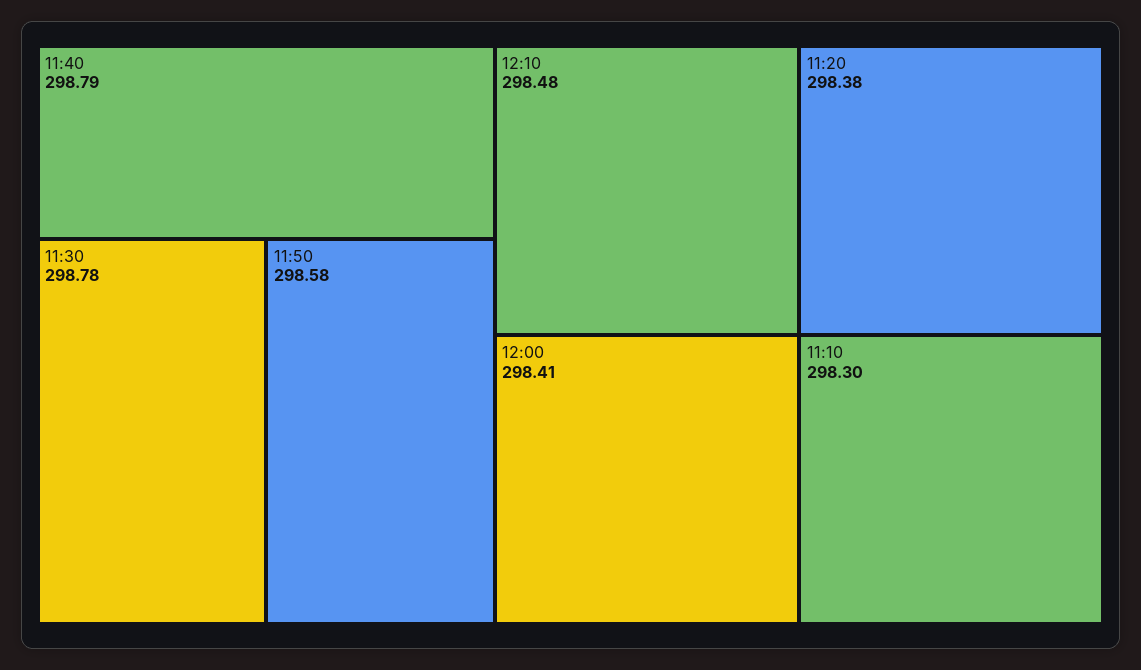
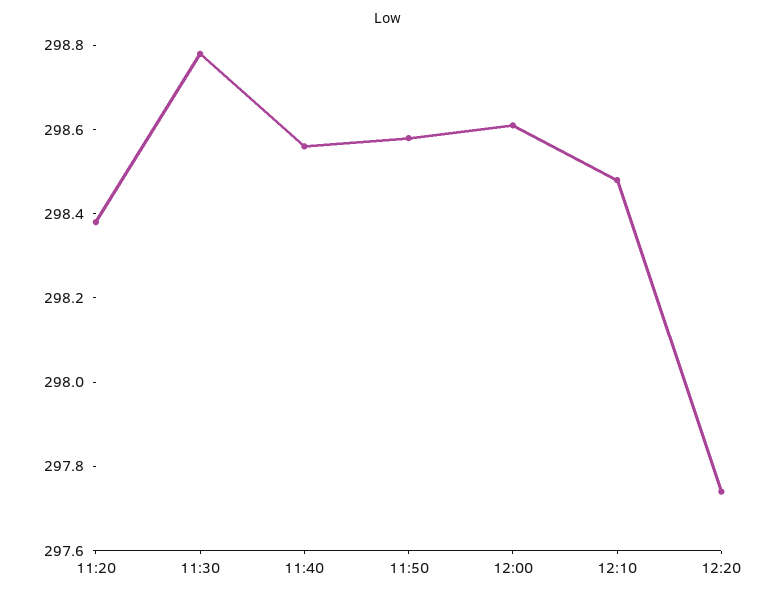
11:40: 298.79 -> 298.55
12:00: 298.41 -> 298.6
11:10: 298.3 -> none
12:20: none -> 297.75

